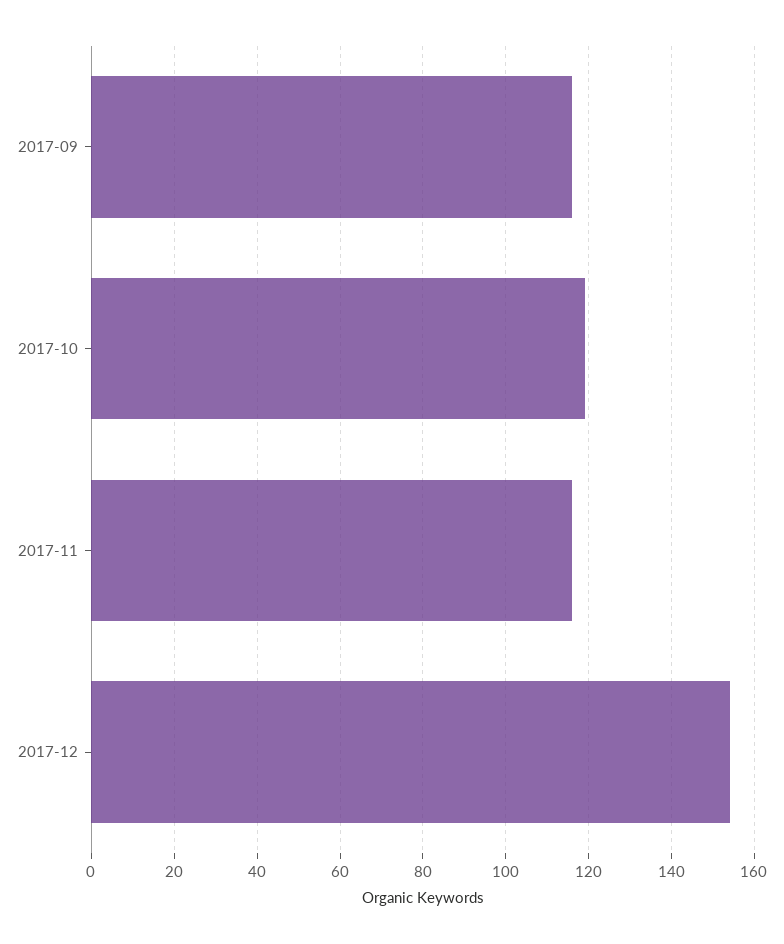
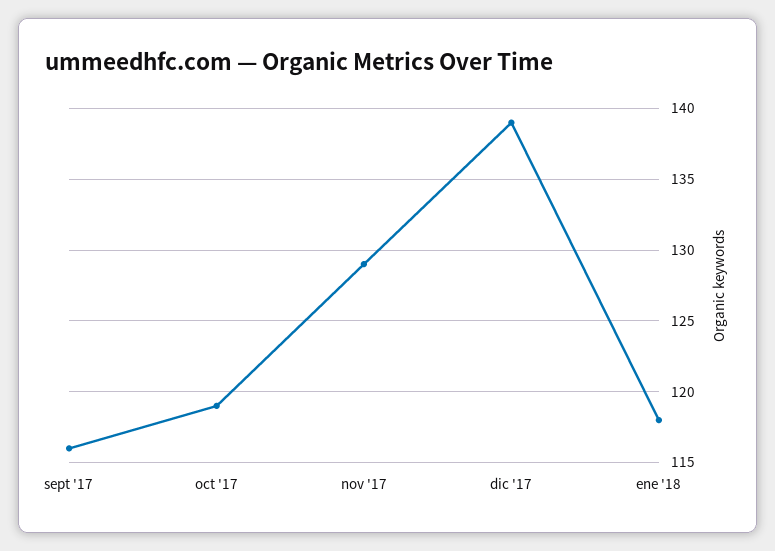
2017-11: 115 -> 129
2017-12: 155 -> 139
ene '18: none -> 118

